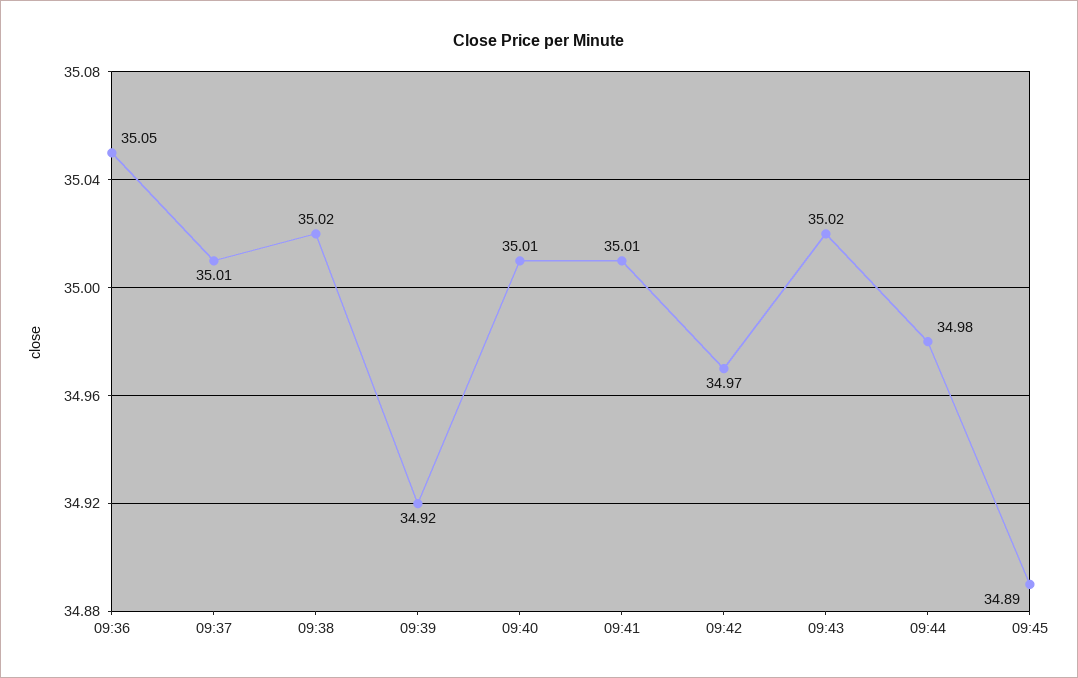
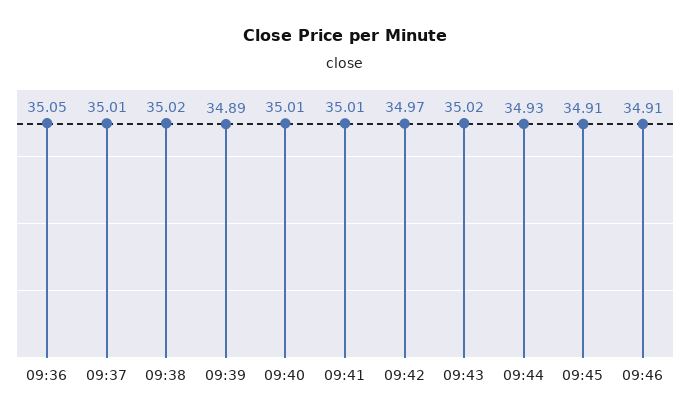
09:39: 34.92 -> 34.89
09:44: 34.98 -> 34.93
09:45: 34.89 -> 34.91
09:46: none -> 34.91

